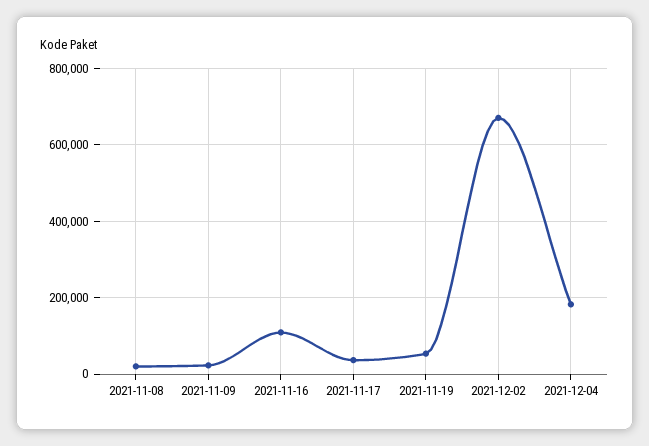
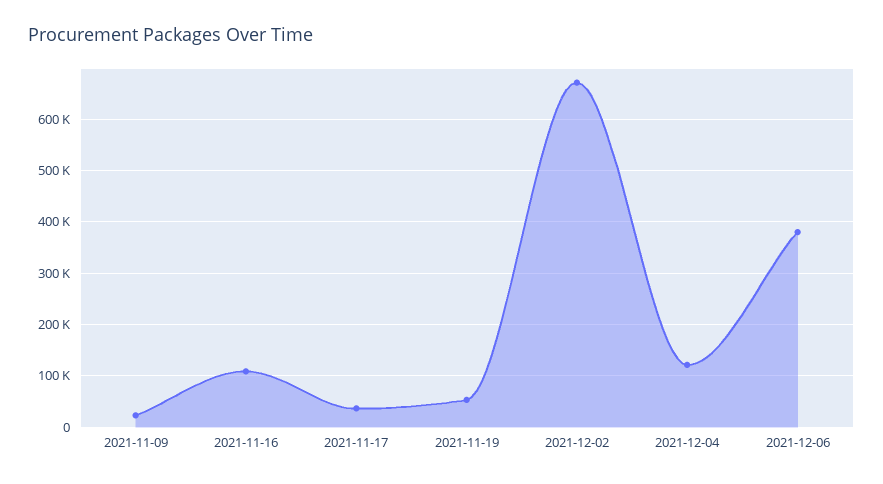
2021-11-08: 20000 -> none
2021-12-04: 180000 -> 120000
2021-12-06: none -> 380000

